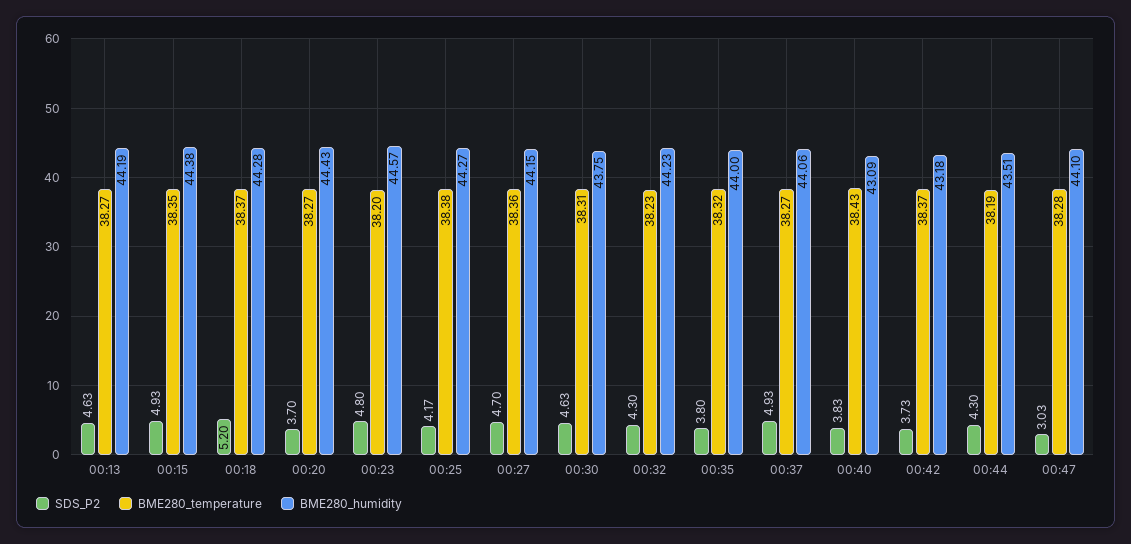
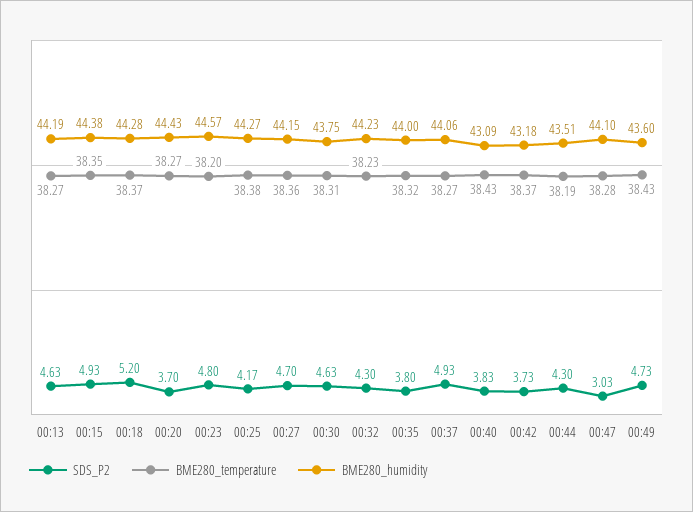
SDS_P2, 00:49: none -> 4.73
BME280_temperature, 00:49: none -> 38.43
BME280_humidity, 00:49: none -> 43.6

